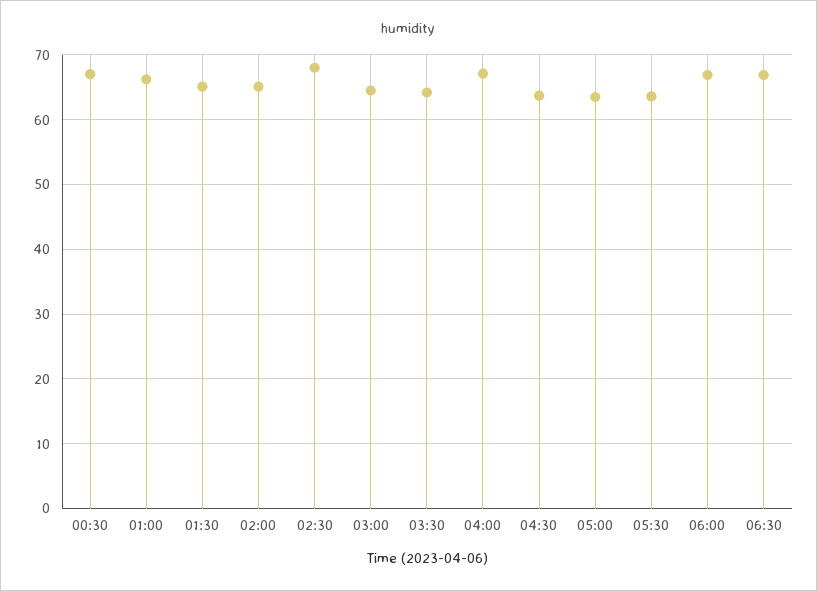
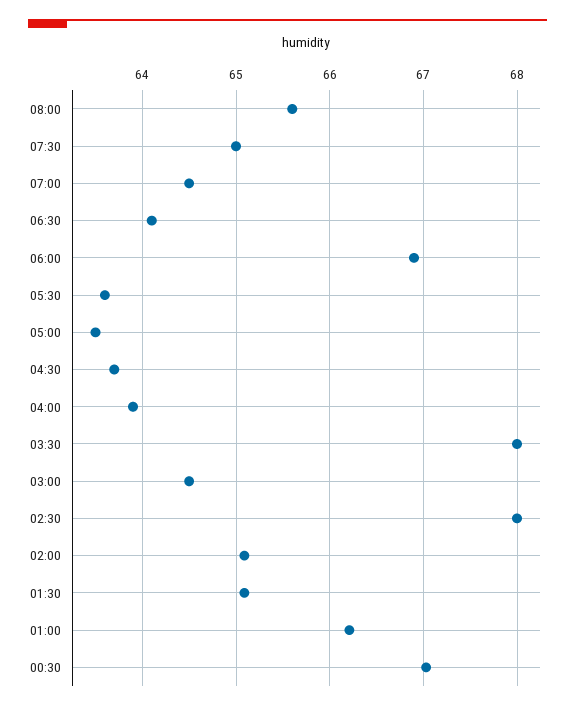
03:30: 64 -> 68
04:00: 67 -> 63.9
06:30: 67 -> 64.1
08:00: none -> 65.6
07:30: none -> 65
07:00: none -> 64.5

